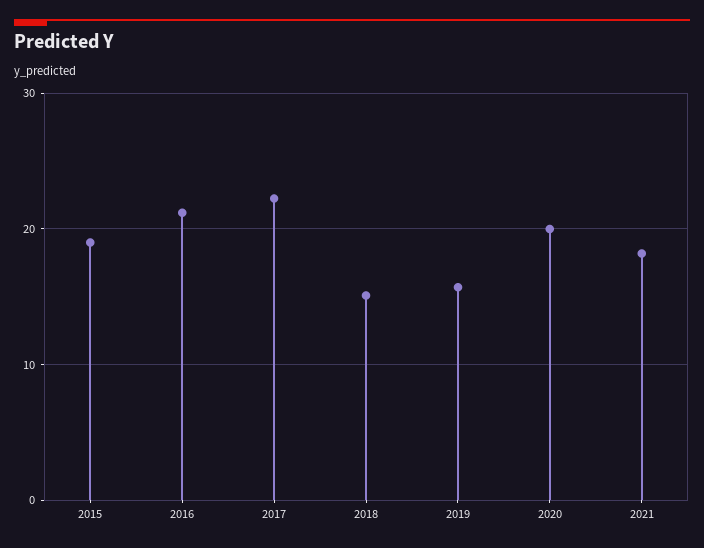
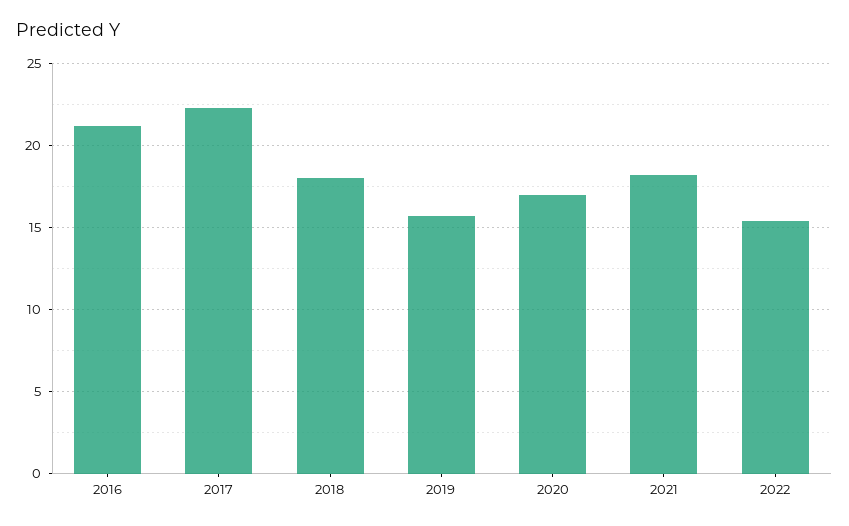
2015: 19 -> none
2018: 15 -> 18
2020: 20 -> 17
2022: none -> 15.5

